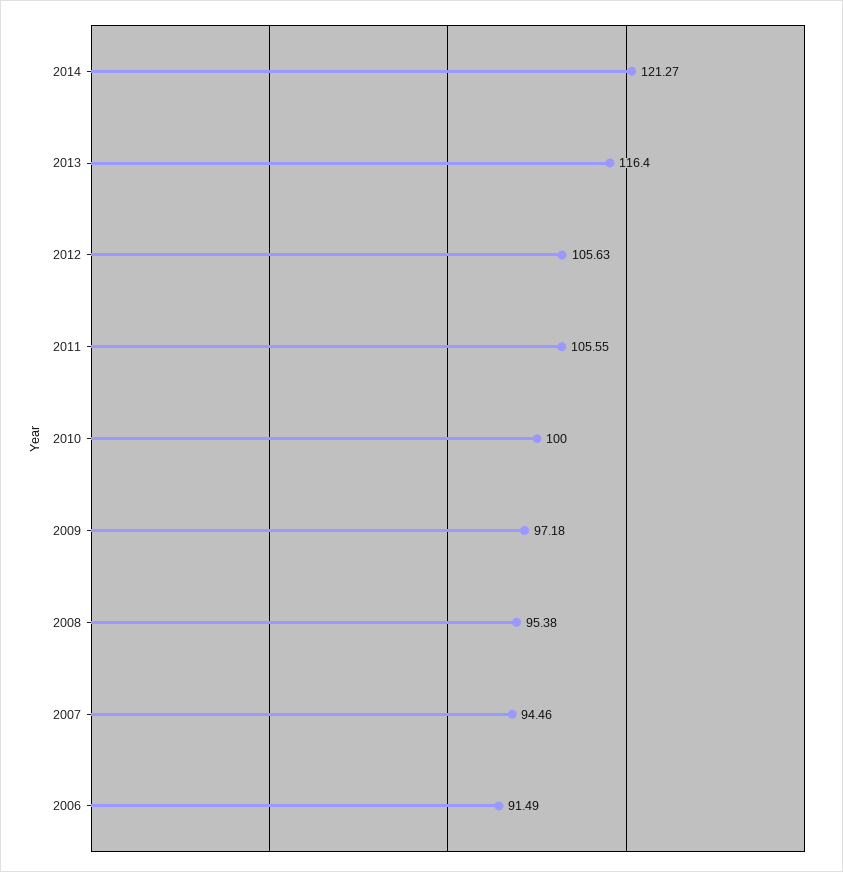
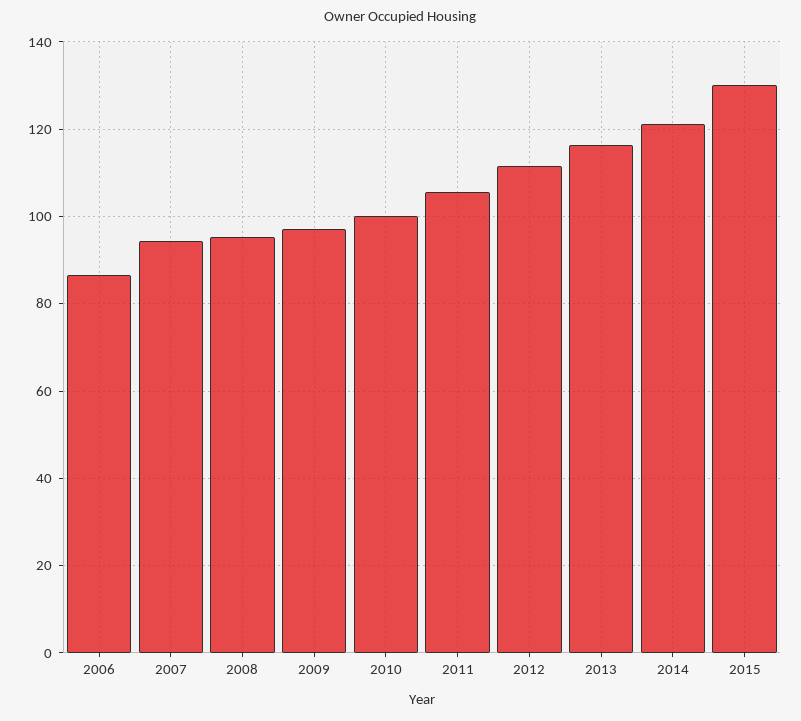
2012: 105.63 -> 112
2006: 91.49 -> 86
2015: none -> 130

